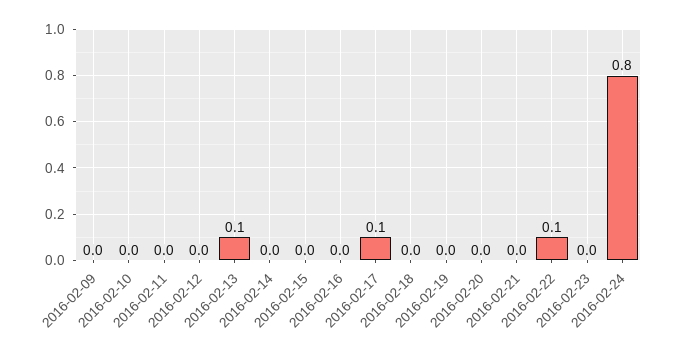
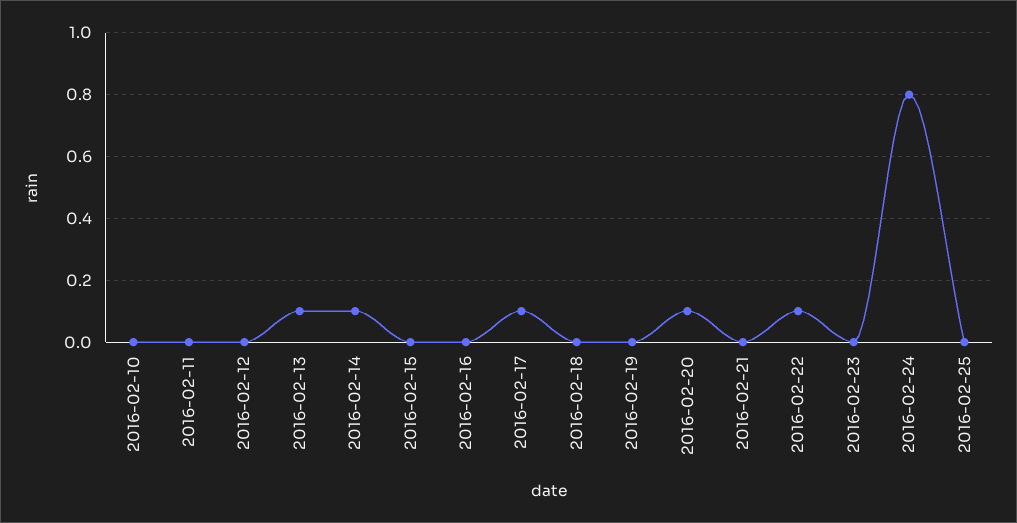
2016-02-09: 0 -> none
2016-02-14: 0 -> 0.1
2016-02-20: 0 -> 0.1
2016-02-25: none -> 0

